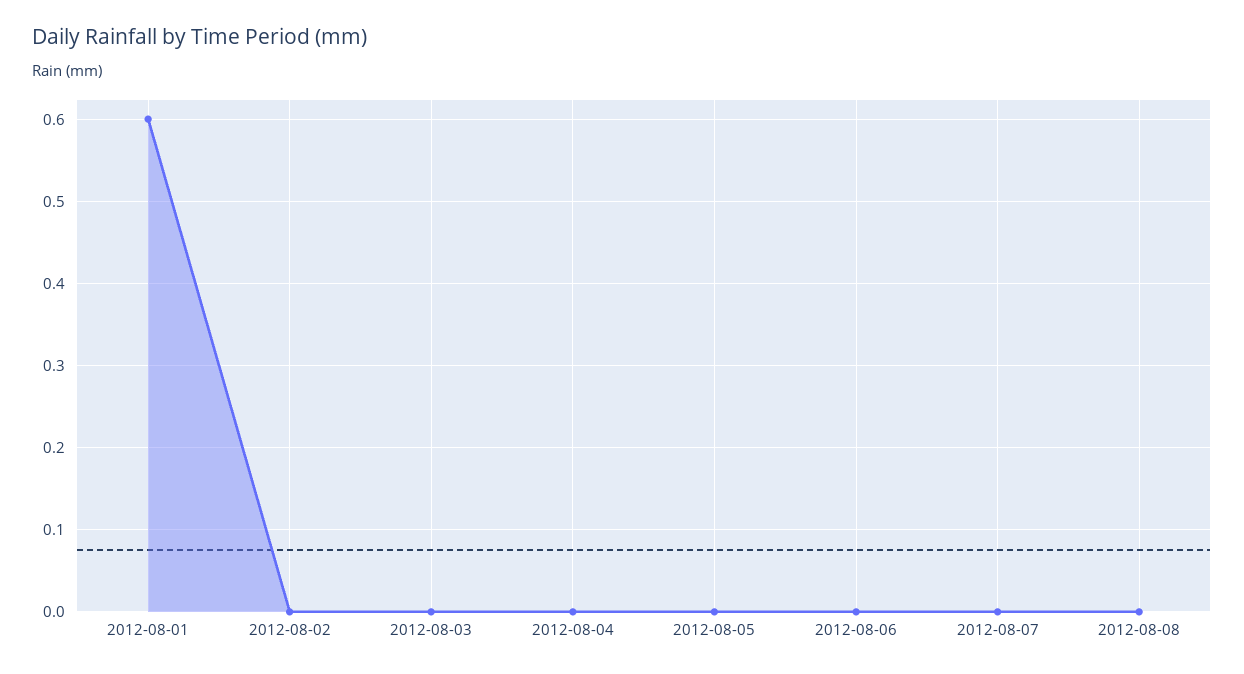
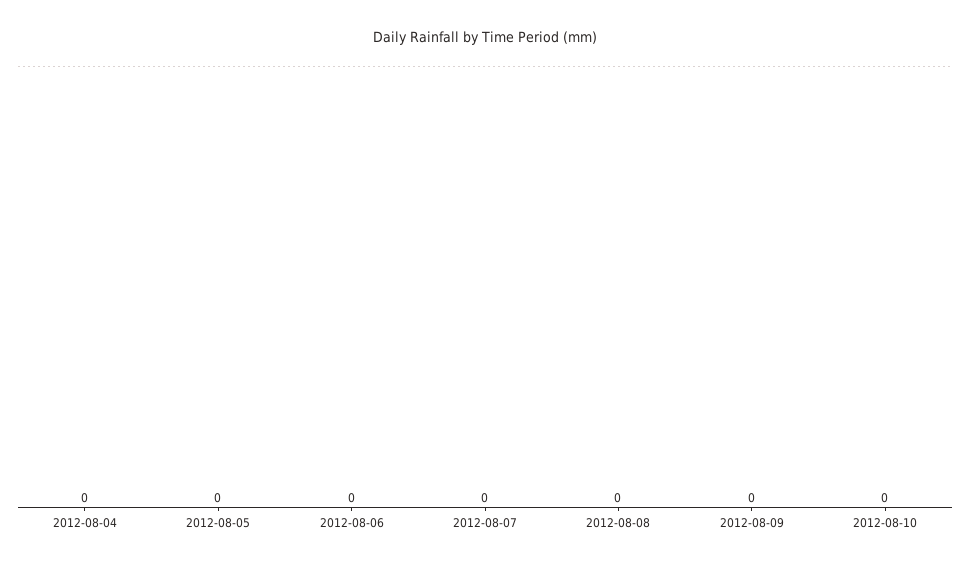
2012-08-01: 0.6 -> none
2012-08-02: 0 -> none
2012-08-03: 0 -> none
2012-08-09: none -> 0
2012-08-10: none -> 0

